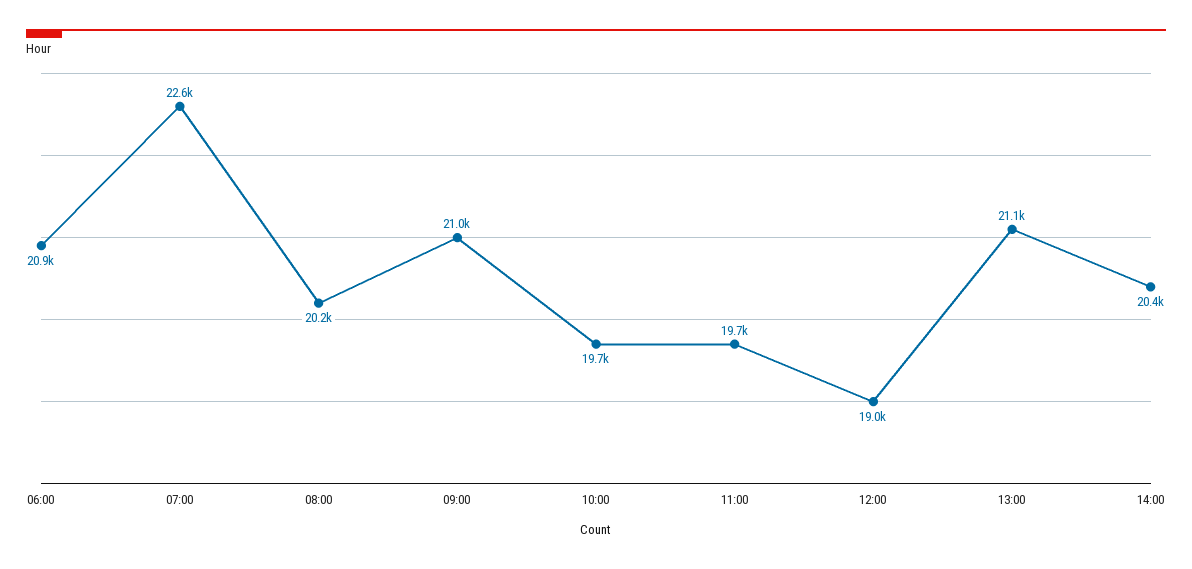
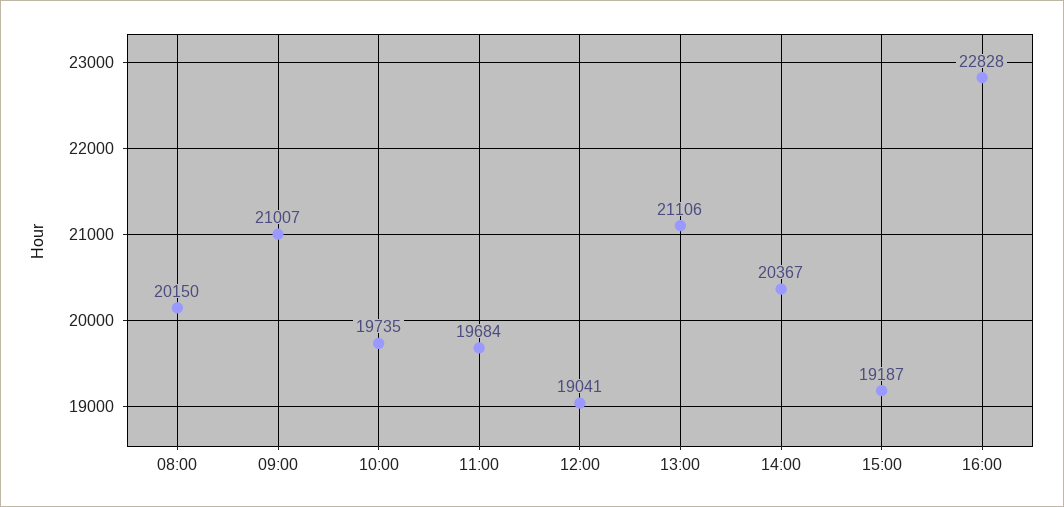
06:00: 20900 -> none
07:00: 22600 -> none
15:00: none -> 19187
16:00: none -> 22828

